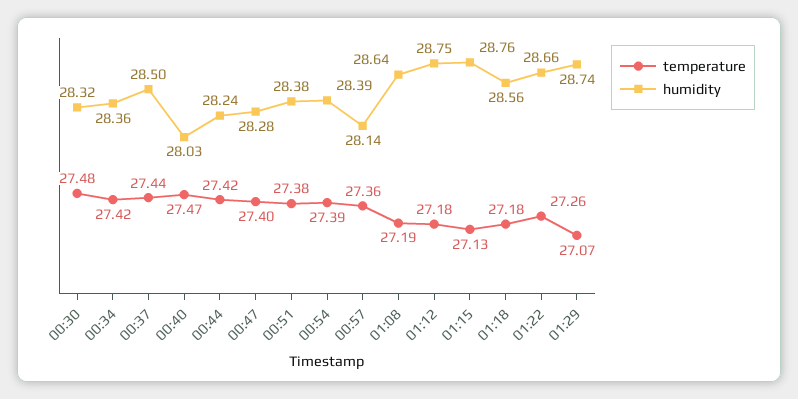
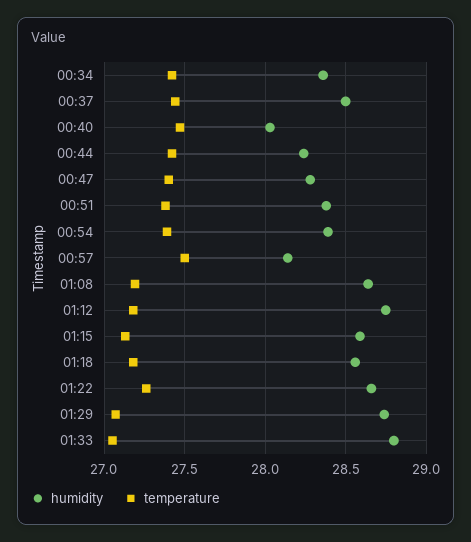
temperature, 00:30: 27.48 -> none
humidity, 00:30: 28.32 -> none
temperature, 00:57: 27.36 -> 27.5
humidity, 01:15: 28.76 -> 28.6
humidity, 01:33: none -> 28.8
temperature, 01:33: none -> 27.05

